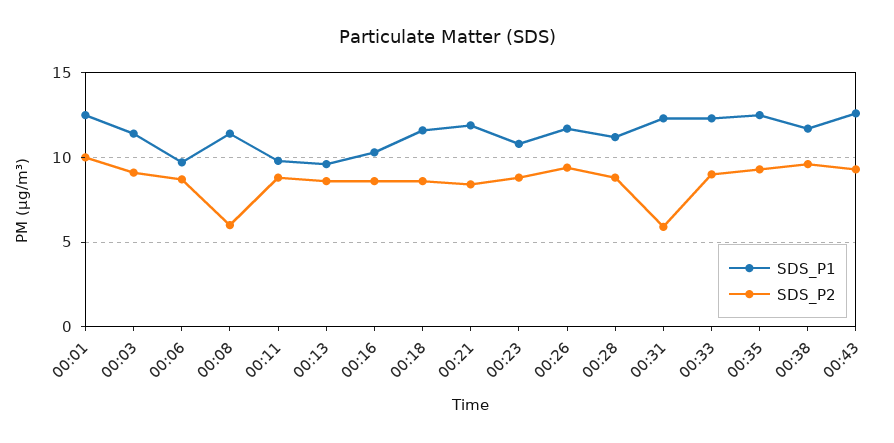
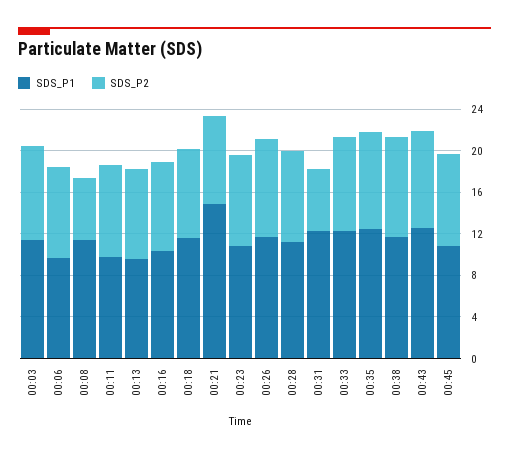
SDS_P1, 00:01: 12.5 -> none
SDS_P2, 00:01: 10 -> none
SDS_P1, 00:21: 12 -> 15
SDS_P1, 00:45: none -> 11
SDS_P2, 00:45: none -> 9

